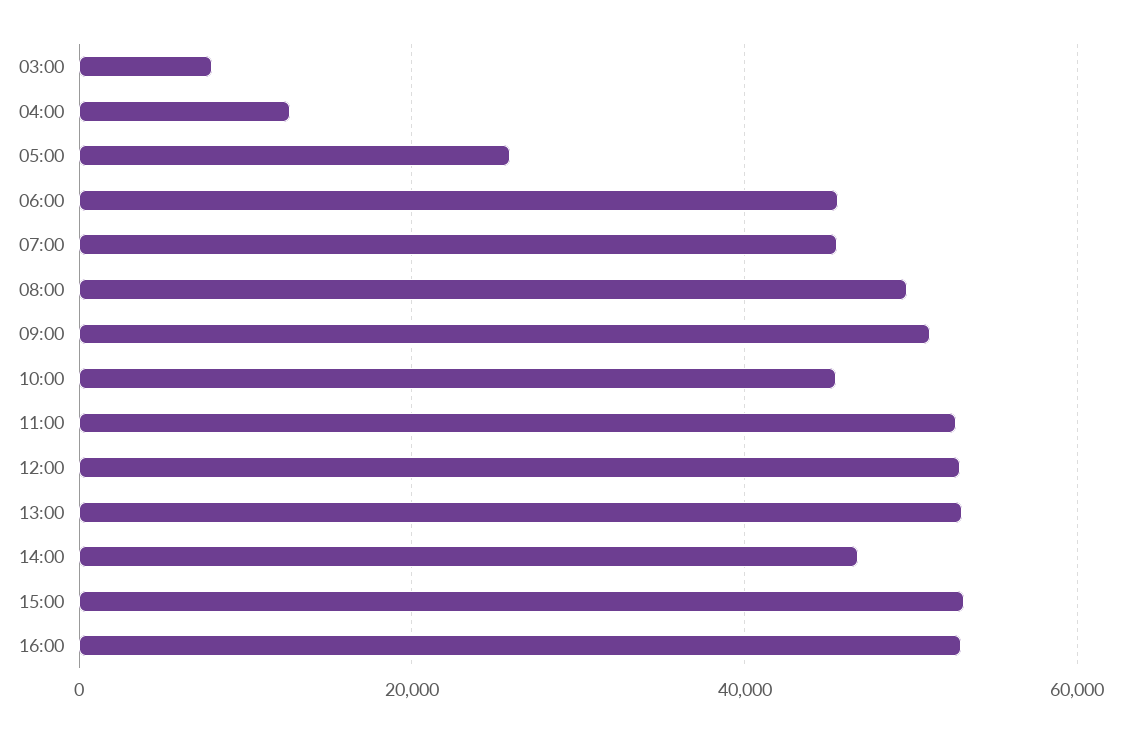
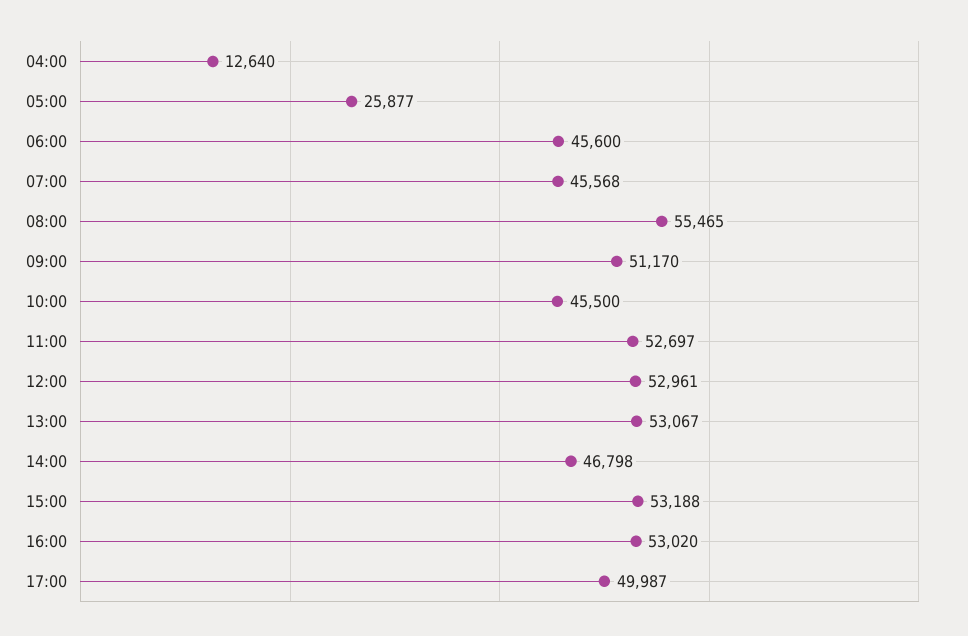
03:00: 8000 -> none
08:00: 50000 -> 55465
17:00: none -> 49987

